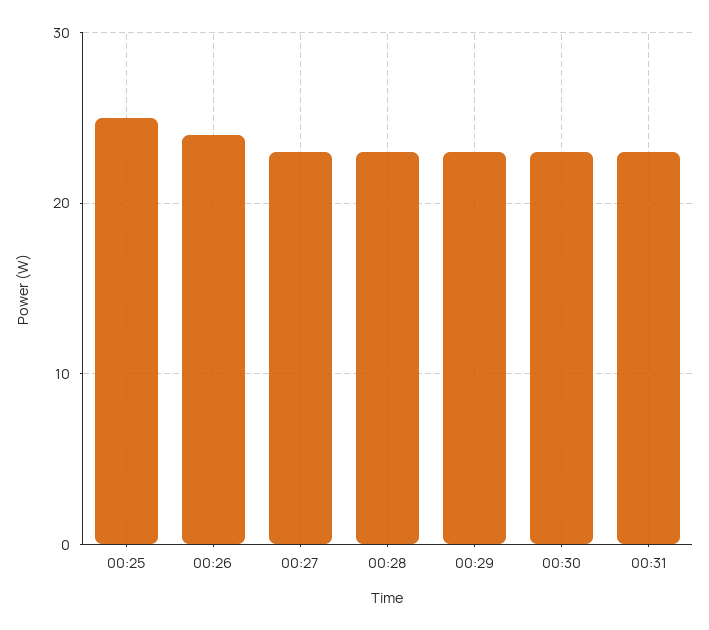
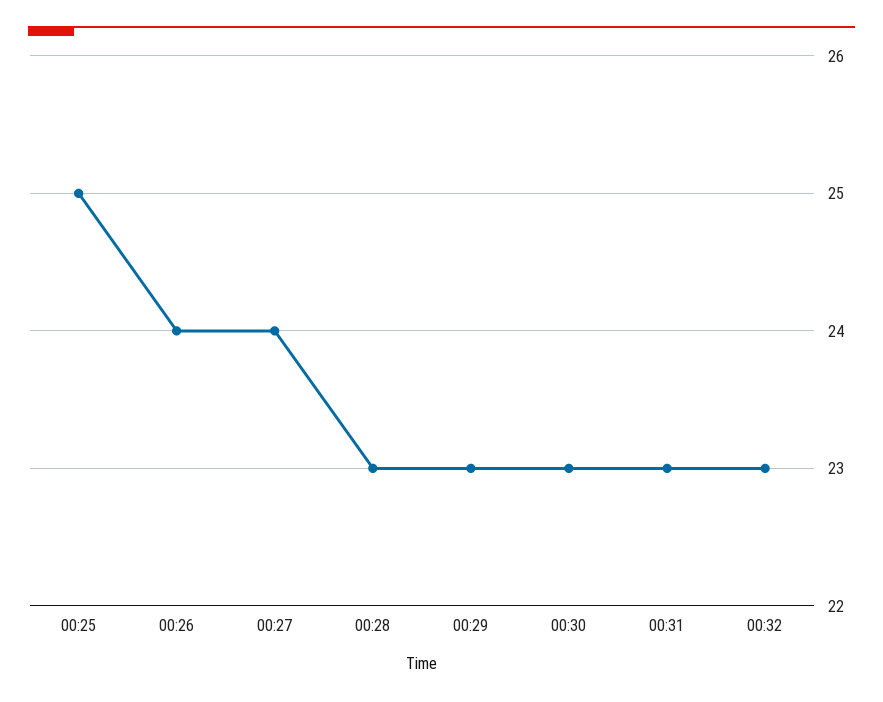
00:27: 23 -> 24
00:32: none -> 23

